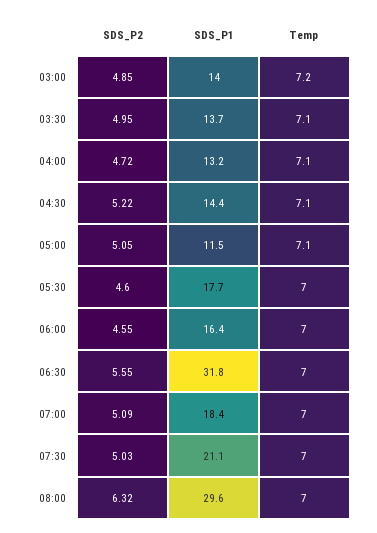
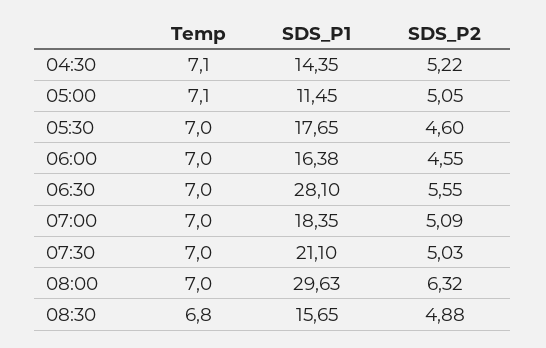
SDS_P2, 03:00: 4.85 -> none
SDS_P1, 03:00: 14 -> none
Temp, 03:00: 7.2 -> none
SDS_P2, 03:30: 4.95 -> none
SDS_P1, 03:30: 13.7 -> none
Temp, 03:30: 7.1 -> none
SDS_P2, 04:00: 4.72 -> none
SDS_P1, 04:00: 13.2 -> none
Temp, 04:00: 7.1 -> none
SDS_P1, 06:30: 31.8 -> 28.1
Temp, 08:30: none -> 6.8
SDS_P1, 08:30: none -> 15.65
SDS_P2, 08:30: none -> 4.88

